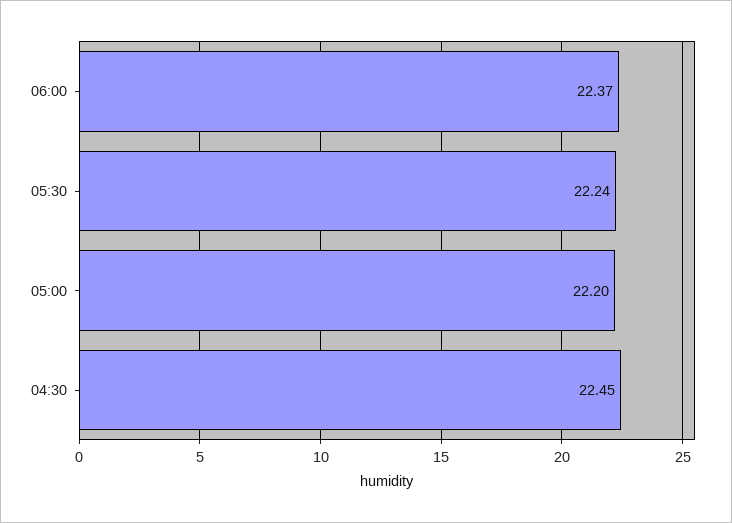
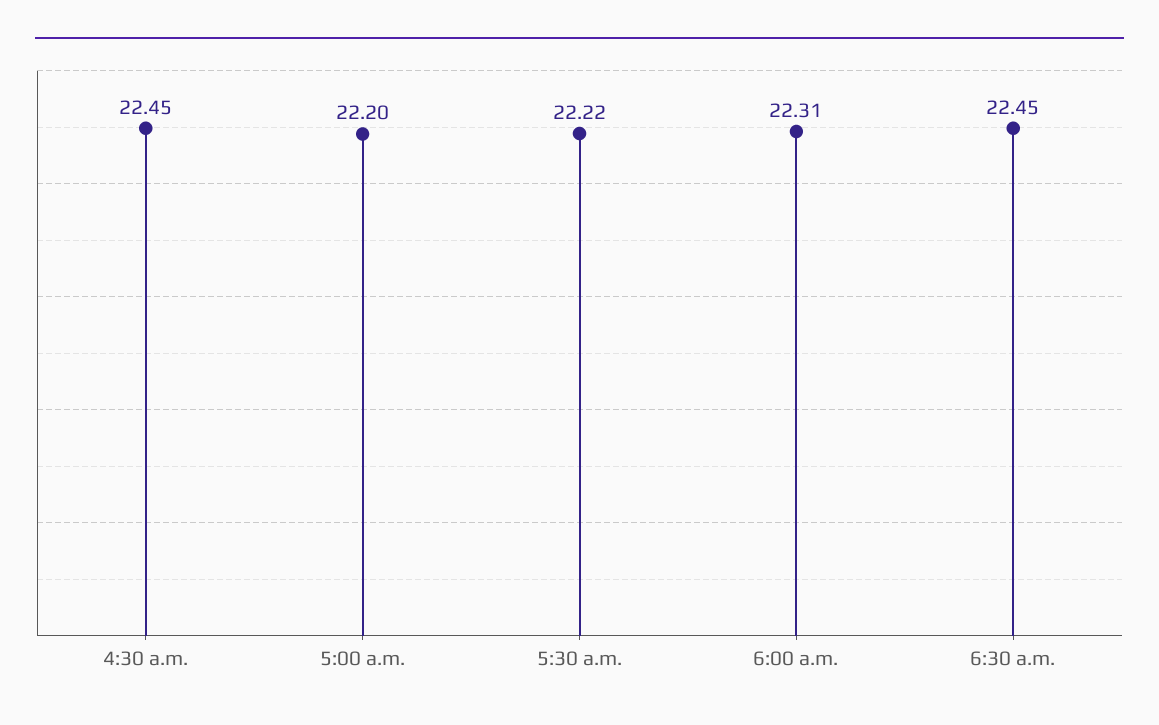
06:00: 22.37 -> 22.31
05:30: 22.24 -> 22.22
6:30 a.m.: none -> 22.45

